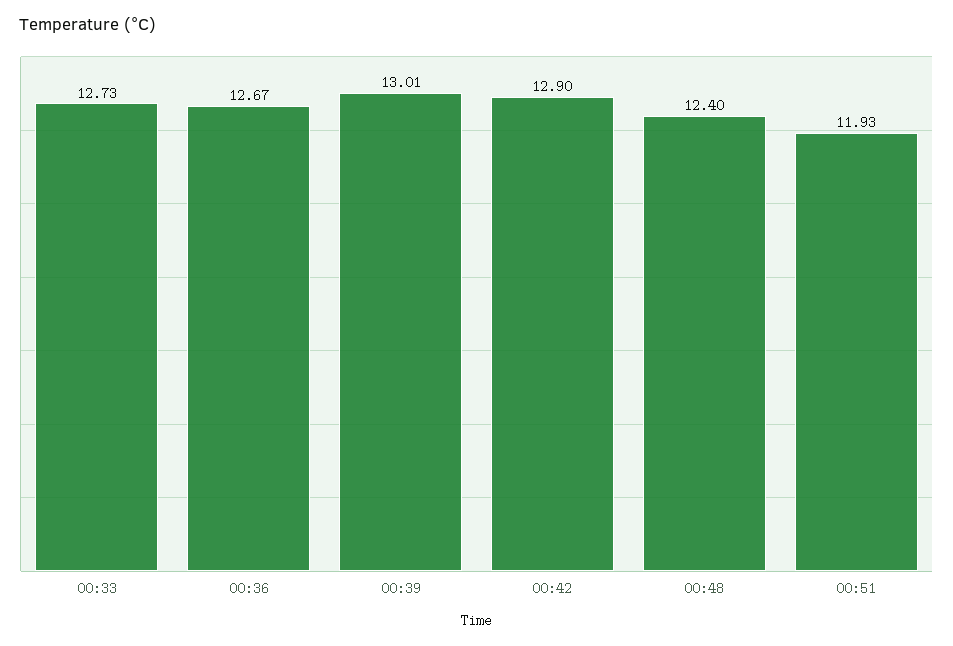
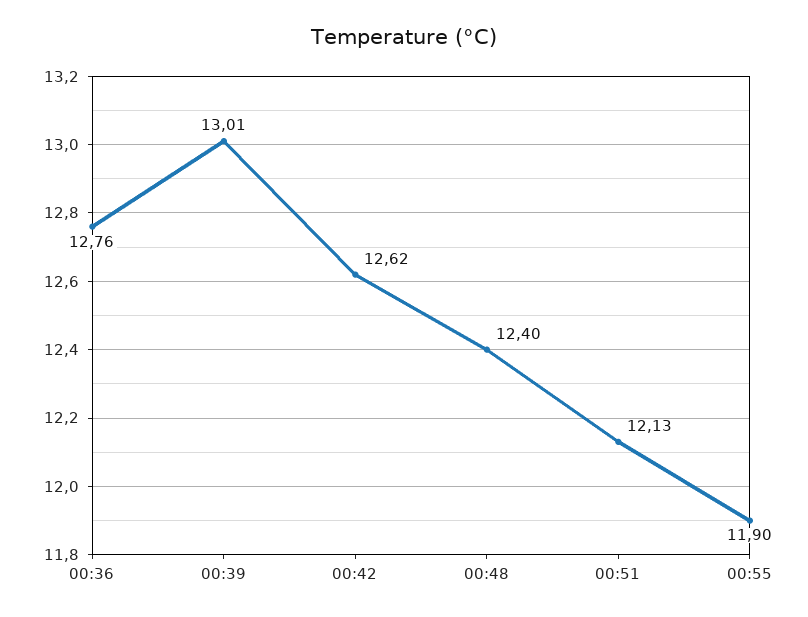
00:33: 12.73 -> none
00:36: 12.67 -> 12.76
00:42: 12.9 -> 12.62
00:51: 11.93 -> 12.13
00:55: none -> 11.9

